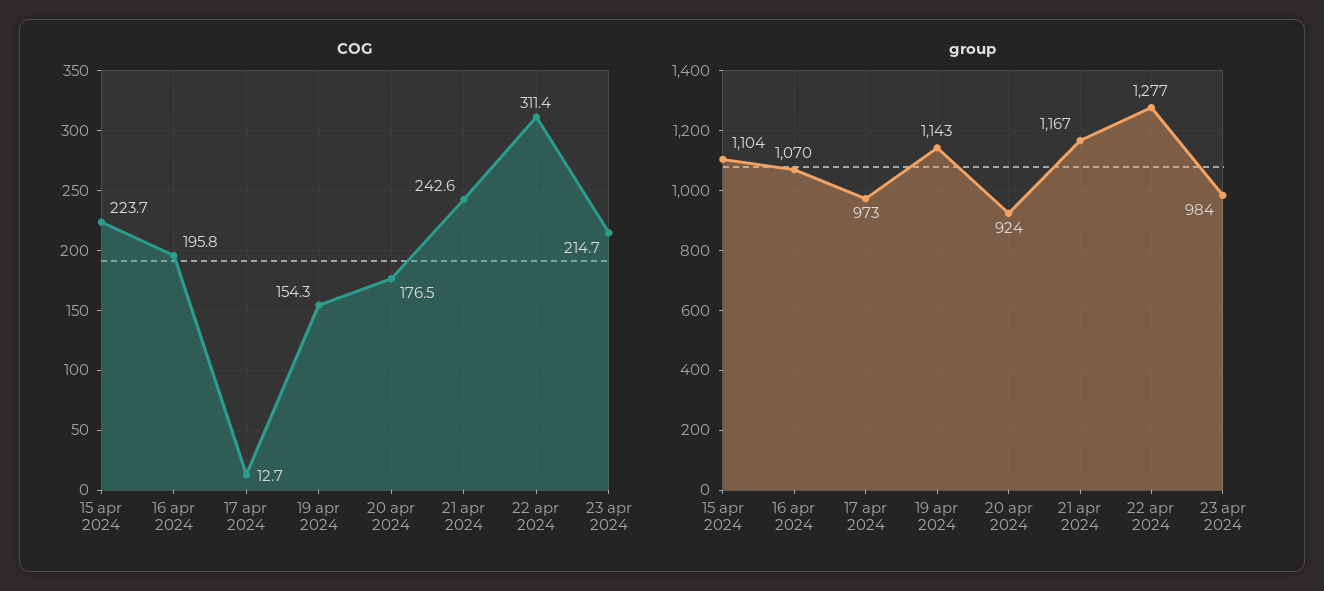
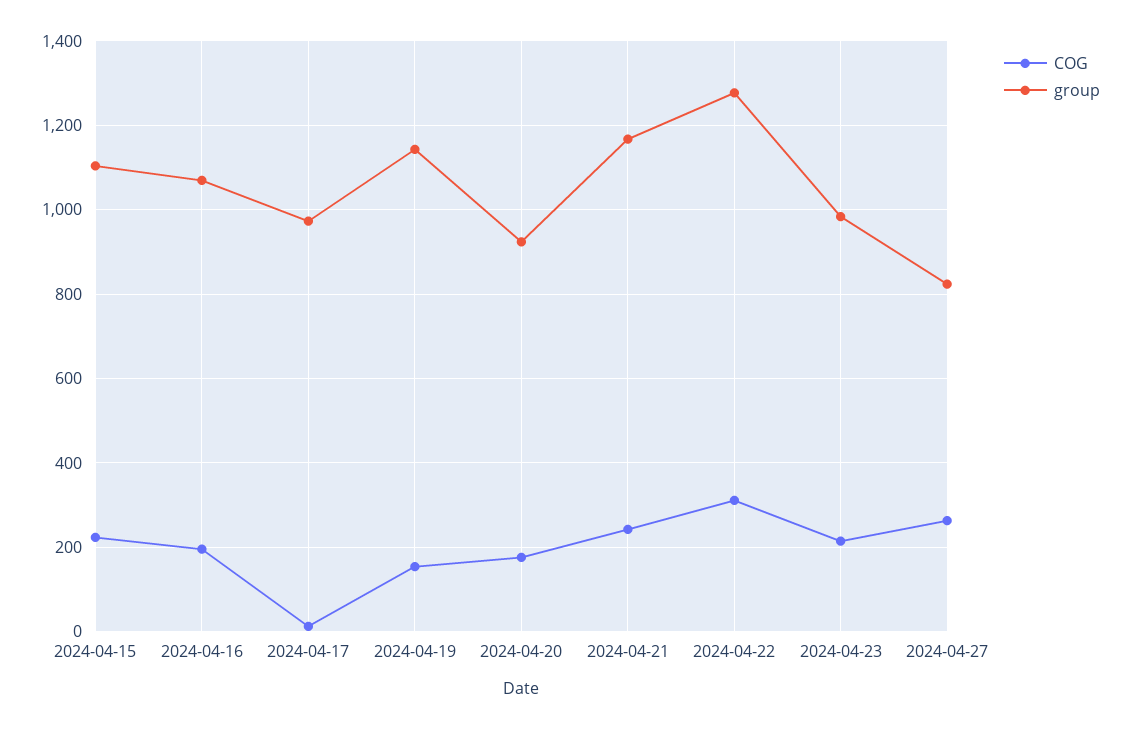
COG, 2024-04-27: none -> 260
group, 2024-04-27: none -> 820

